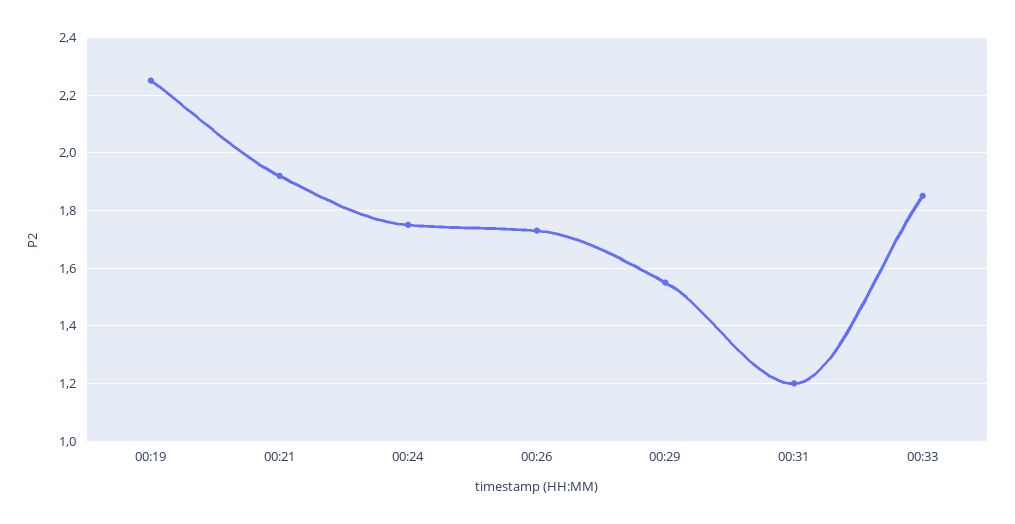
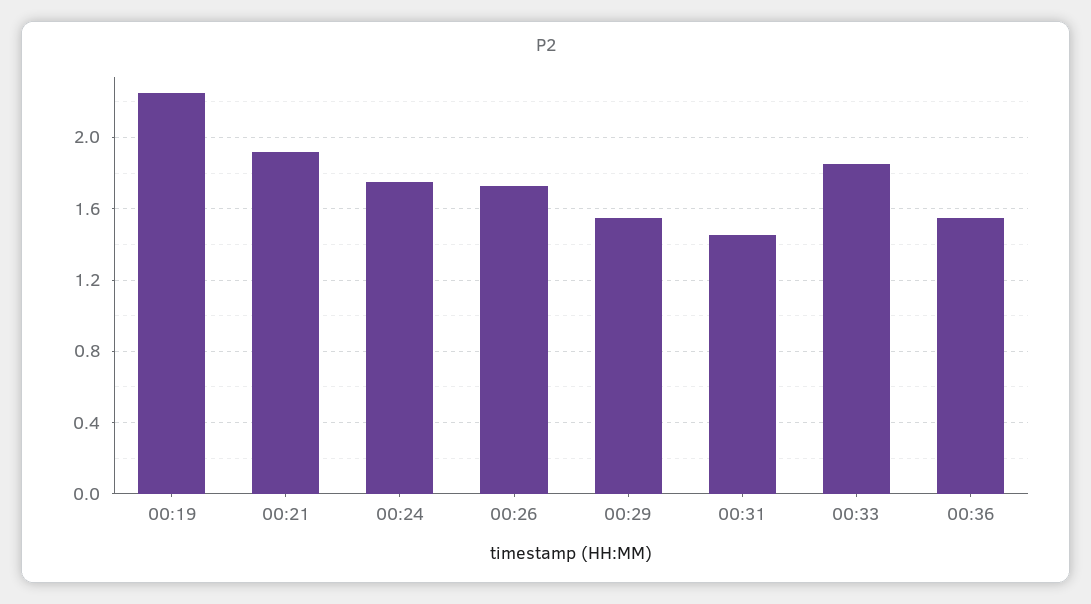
00:31: 1.2 -> 1.45
00:36: none -> 1.55

